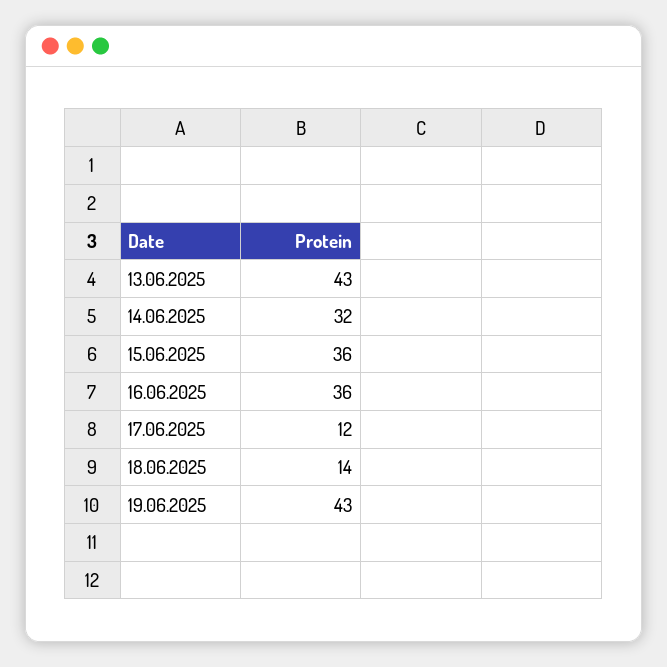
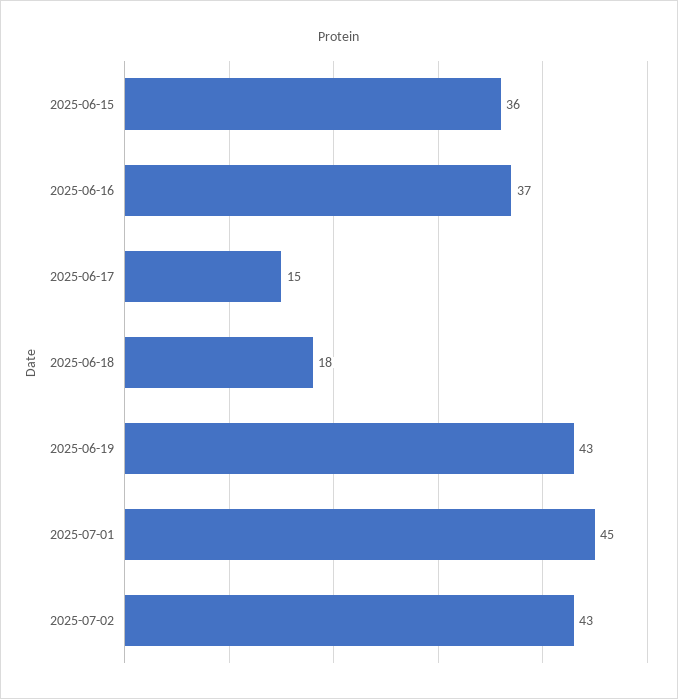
13.06.2025: 43 -> none
14.06.2025: 32 -> none
16.06.2025: 36 -> 37
17.06.2025: 12 -> 15
18.06.2025: 14 -> 18
2025-07-01: none -> 45
2025-07-02: none -> 43

